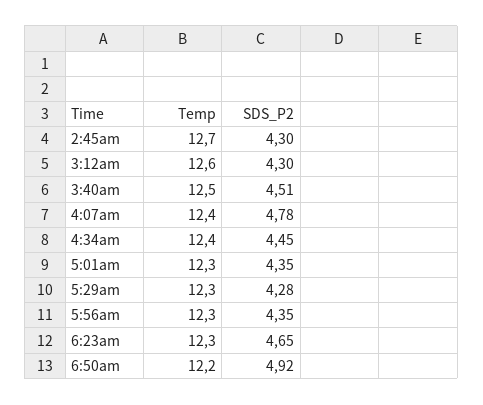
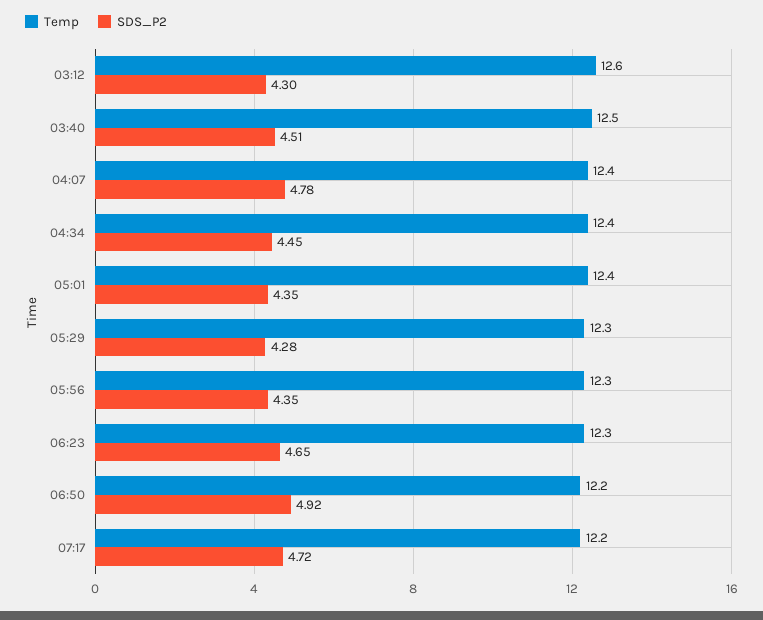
Temp, 2:45am: 12.7 -> none
SDS_P2, 2:45am: 4.3 -> none
Temp, 5:01am: 12.3 -> 12.4
Temp, 07:17: none -> 12.2
SDS_P2, 07:17: none -> 4.72

